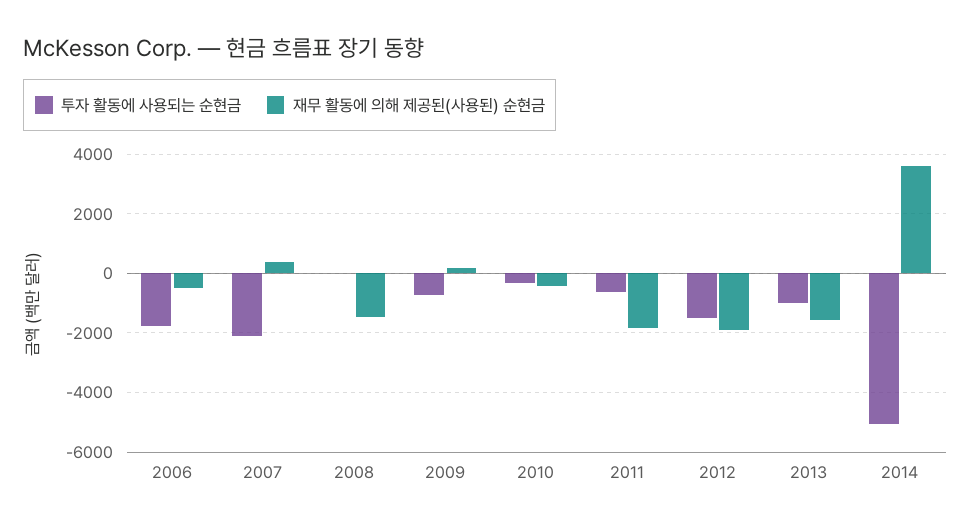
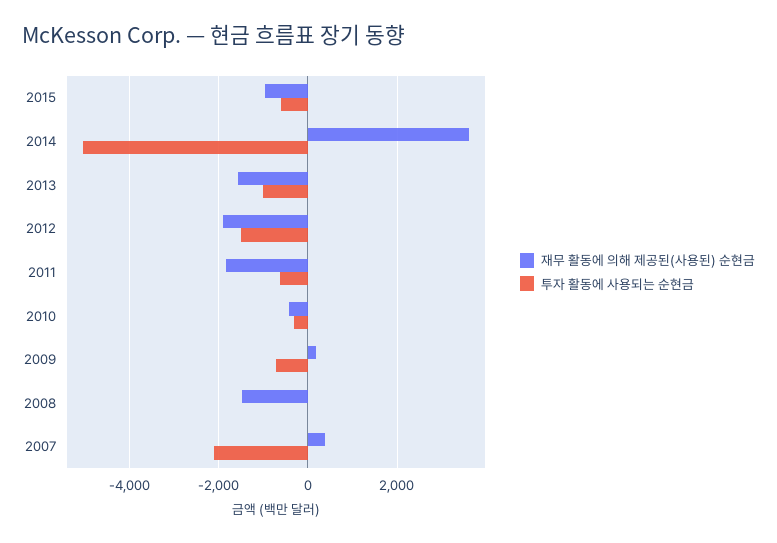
투자 활동에 사용되는 순현금, 2006: -1750 -> none
재무 활동에 의해 제공된(사용된) 순현금, 2006: -500 -> none
재무 활동에 의해 제공된(사용된) 순현금, 2015: none -> -1000
투자 활동에 사용되는 순현금, 2015: none -> -600

